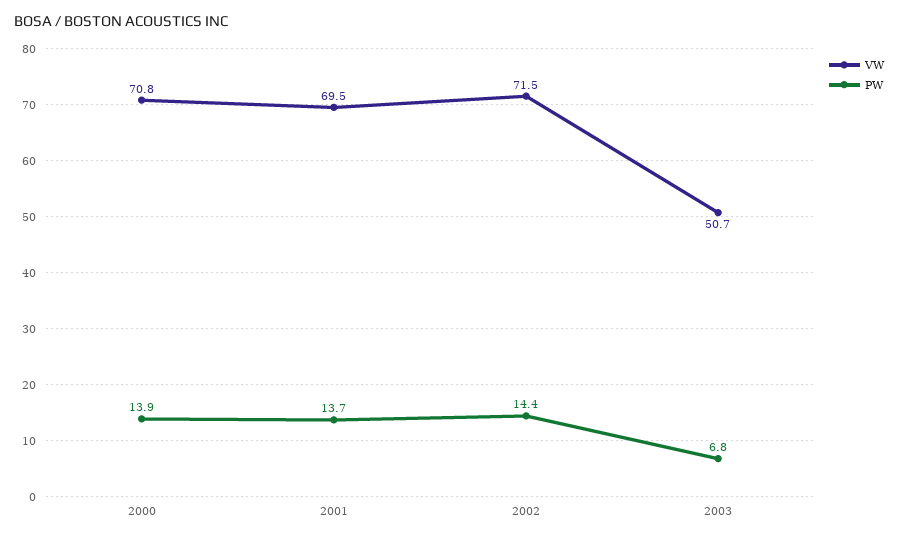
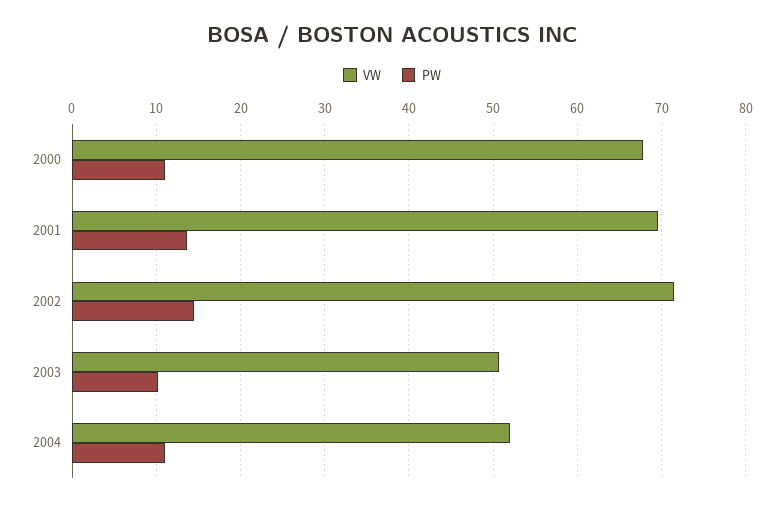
VW, 2000: 70.8 -> 68
PW, 2000: 13.9 -> 11
PW, 2003: 6.8 -> 10
VW, 2004: none -> 52
PW, 2004: none -> 11

